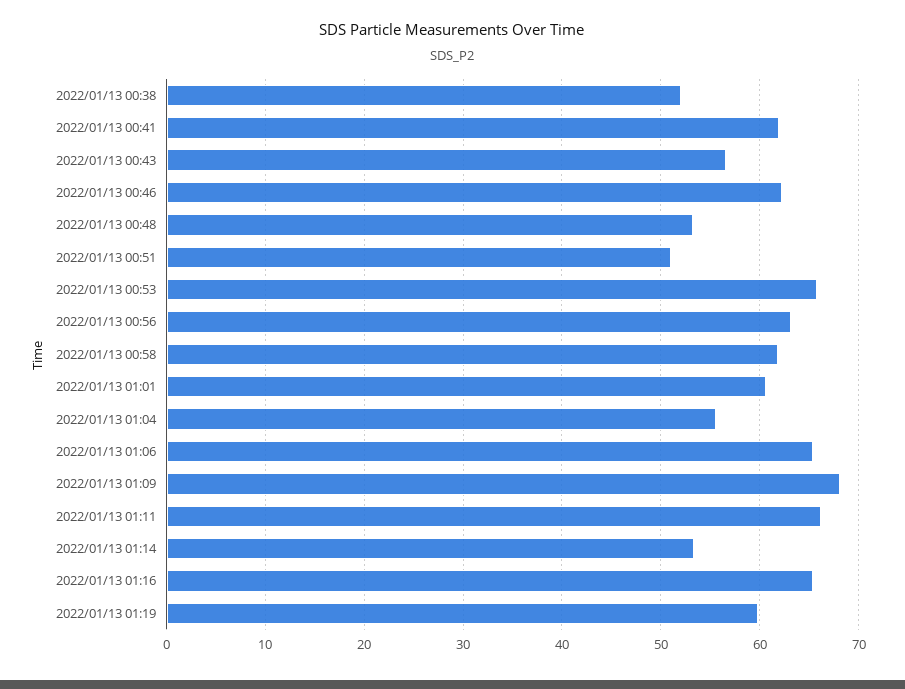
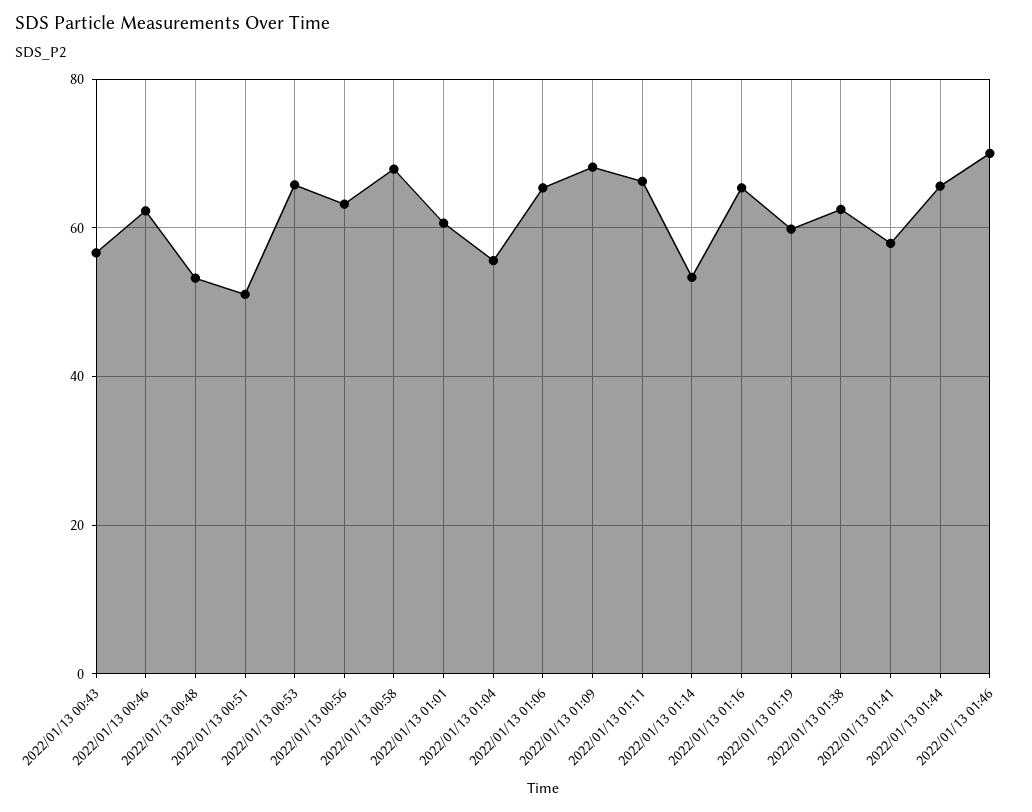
2022/01/13 00:38: 52 -> none
2022/01/13 00:41: 62 -> none
2022/01/13 00:58: 62 -> 68
2022/01/13 01:38: none -> 62
2022/01/13 01:41: none -> 58
2022/01/13 01:44: none -> 66
2022/01/13 01:46: none -> 70

